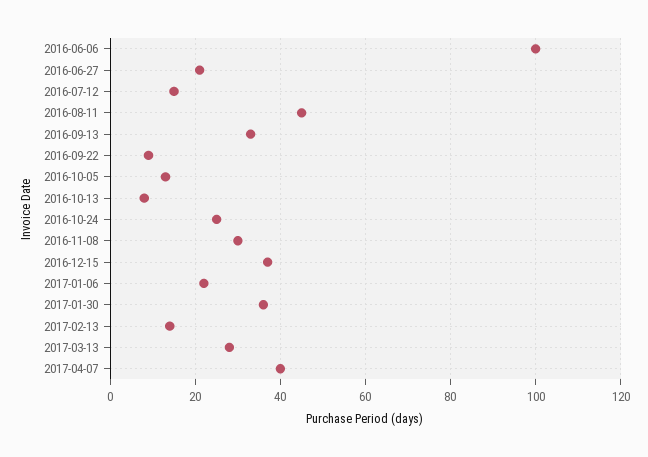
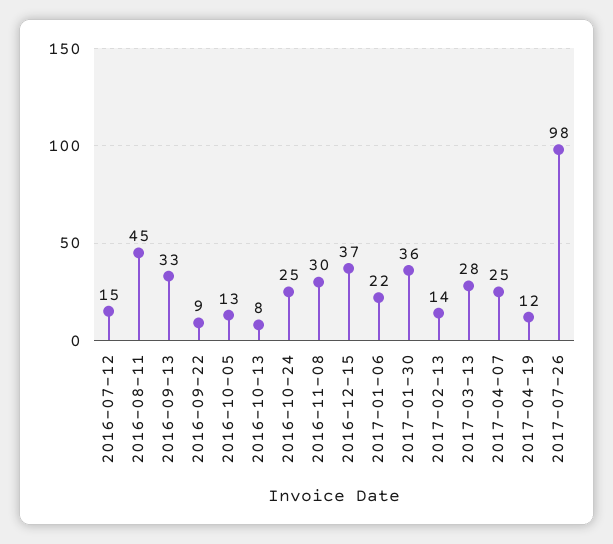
2016-06-06: 100 -> none
2016-06-27: 20 -> none
2017-04-07: 40 -> 25
2017-04-19: none -> 12
2017-07-26: none -> 98

